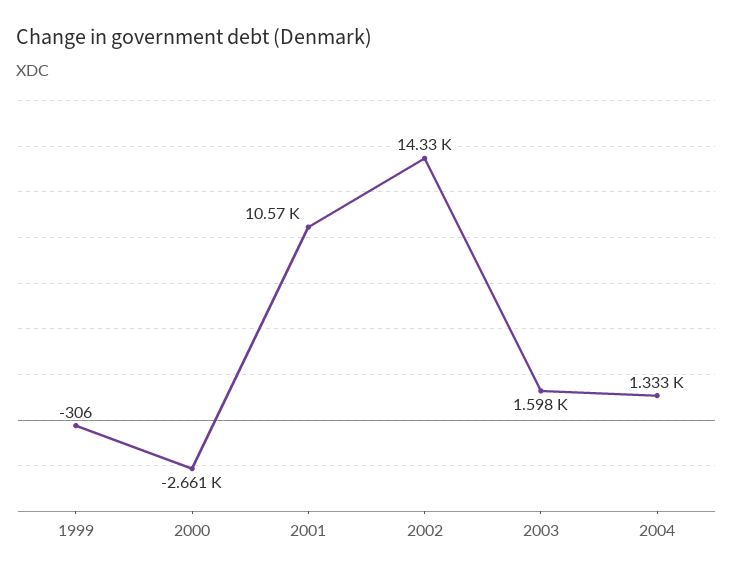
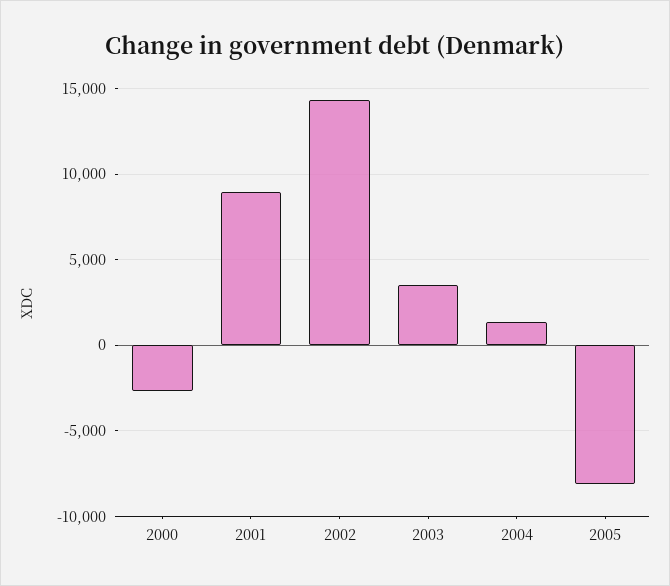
1999: -306 -> none
2001: 10570 -> 9000
2003: 1598 -> 3500
2005: none -> -8000

